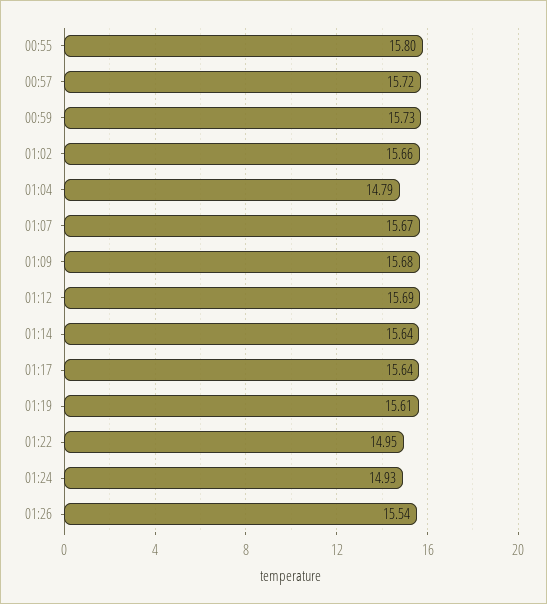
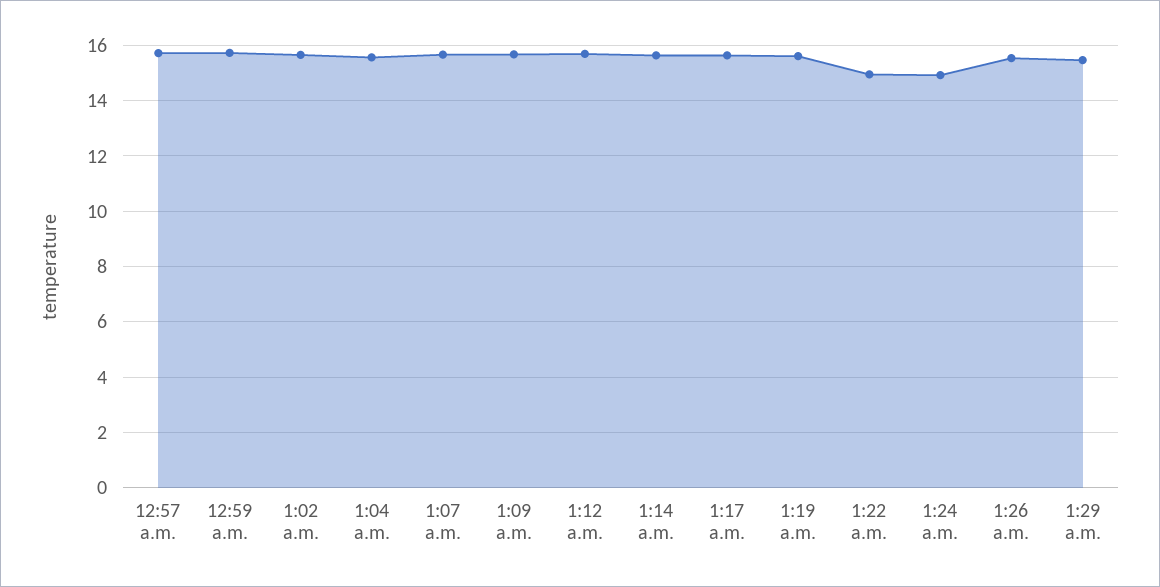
00:55: 15.8 -> none
01:04: 14.79 -> 15.5
1:29 a.m.: none -> 15.5

